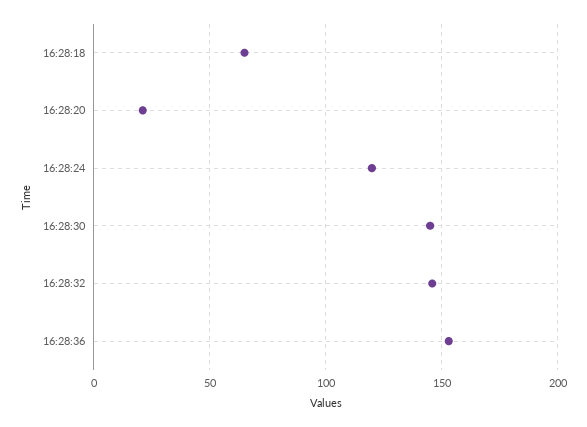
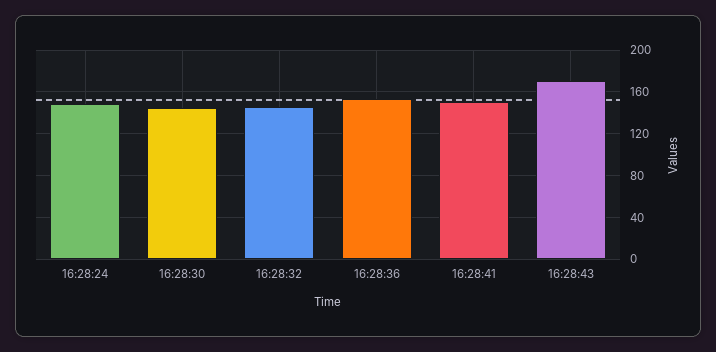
16:28:18: 65 -> none
16:28:20: 20 -> none
16:28:24: 120 -> 150
16:28:41: none -> 150
16:28:43: none -> 170

